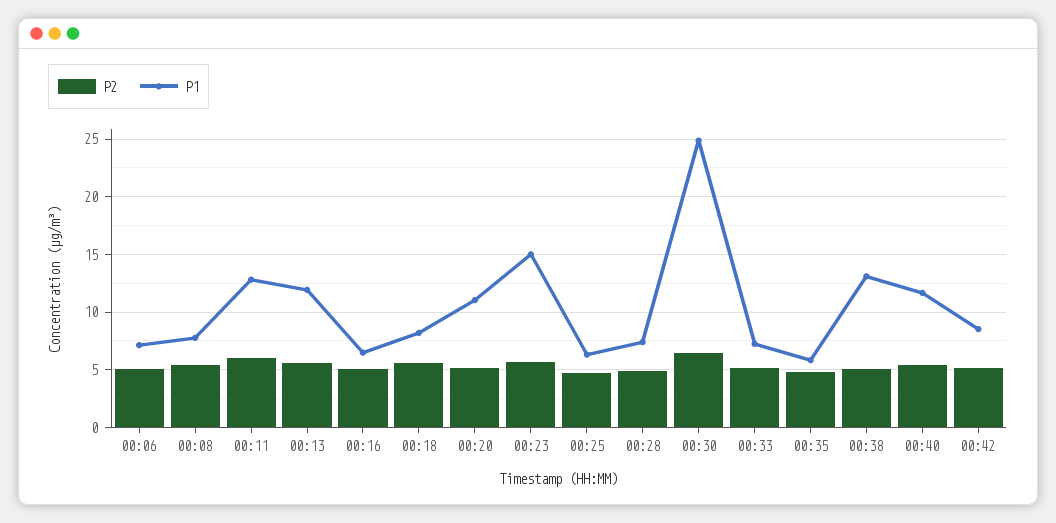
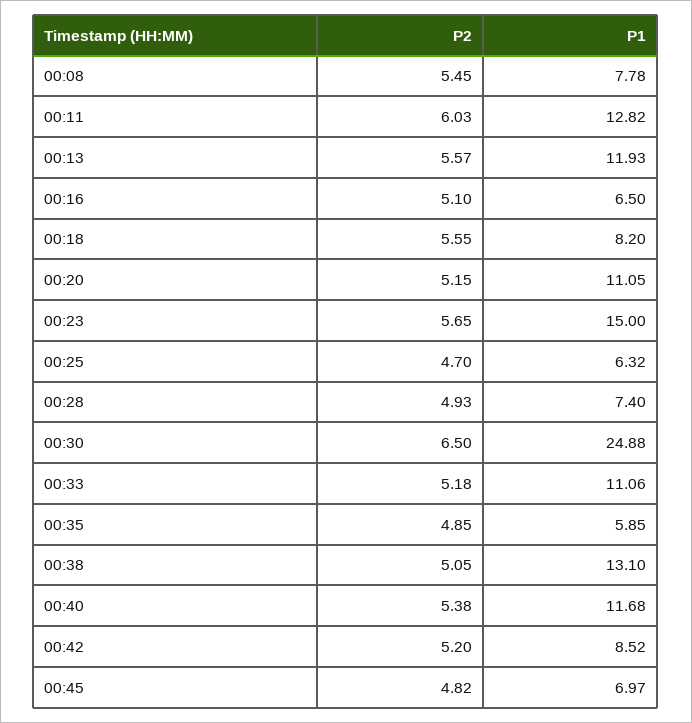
P2, 00:06: 5 -> none
P1, 00:06: 7 -> none
P1, 00:33: 7 -> 11.06
P2, 00:45: none -> 4.82
P1, 00:45: none -> 6.97

